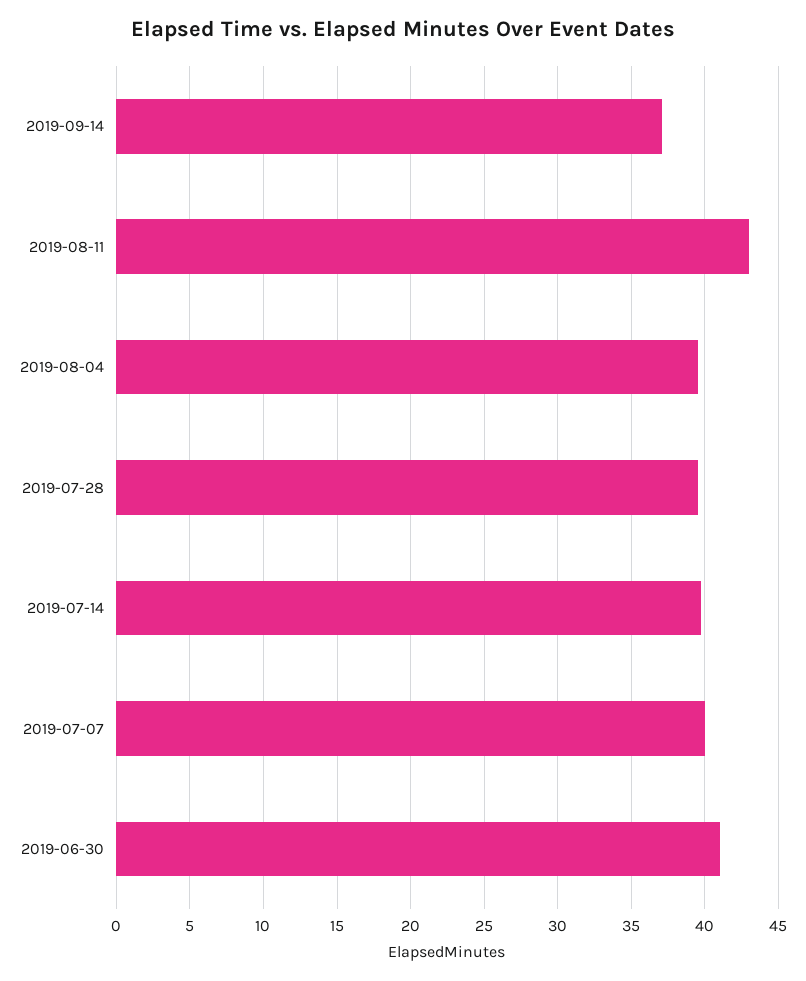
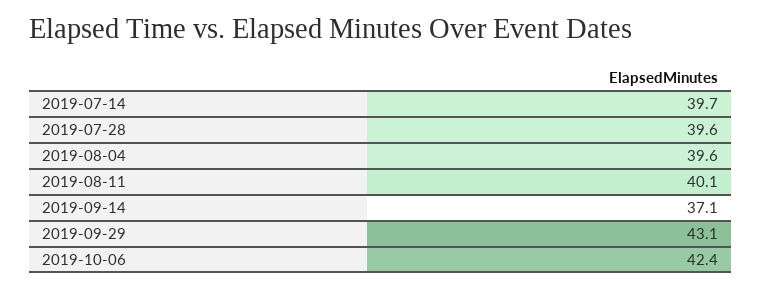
2019-08-11: 43 -> 40.1
2019-07-07: 40 -> none
2019-06-30: 41 -> none
2019-09-29: none -> 43.1
2019-10-06: none -> 42.4

